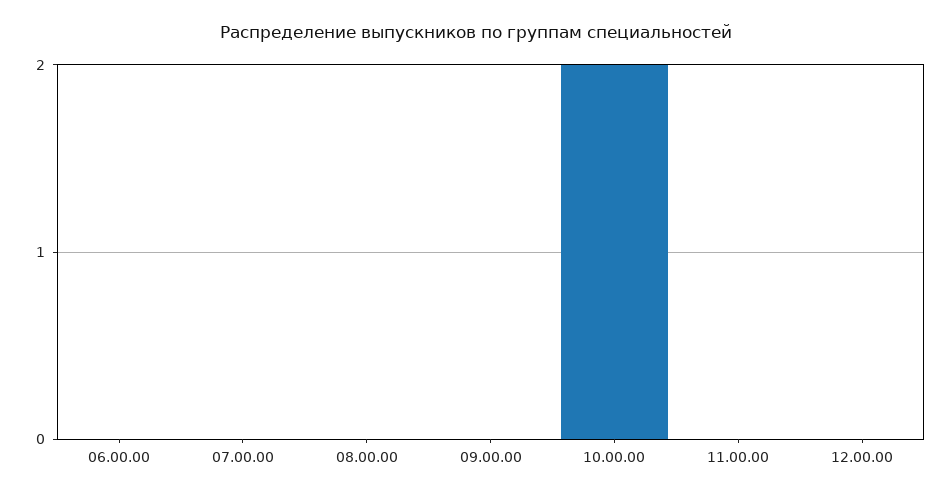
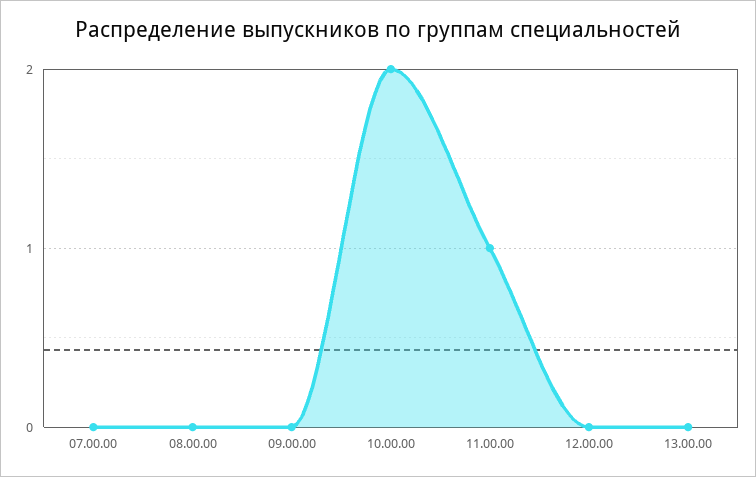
06.00.00: 0 -> none
11.00.00: 0 -> 1
13.00.00: none -> 0

